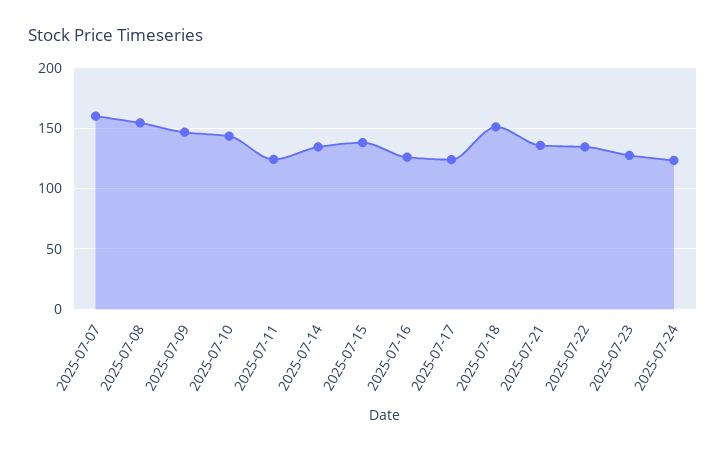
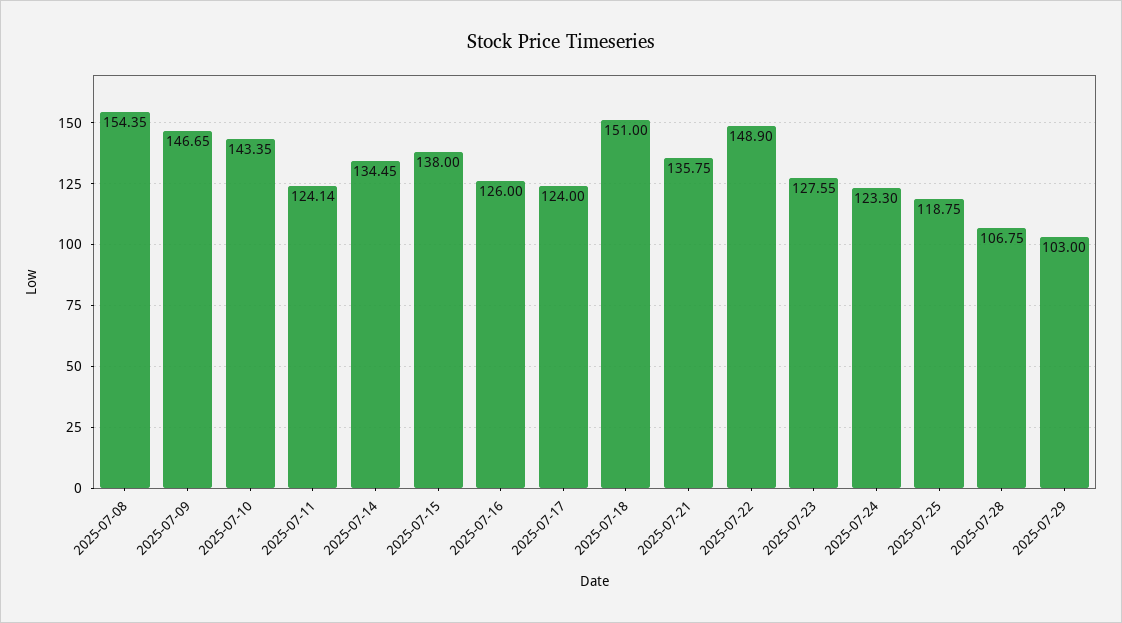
2025-07-07: 160 -> none
2025-07-22: 135 -> 148.9
2025-07-25: none -> 118.75
2025-07-28: none -> 106.75
2025-07-29: none -> 103

